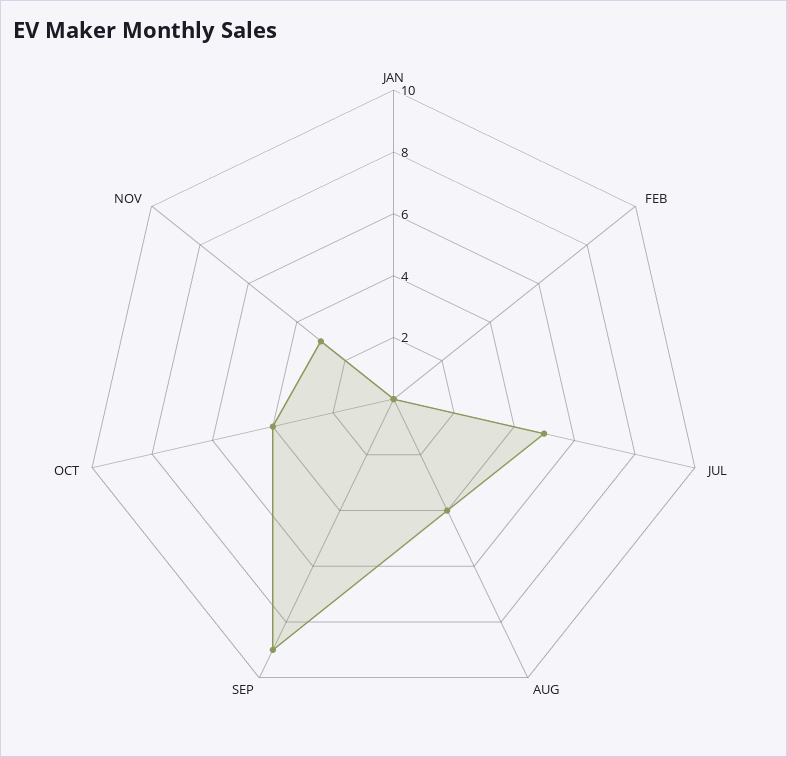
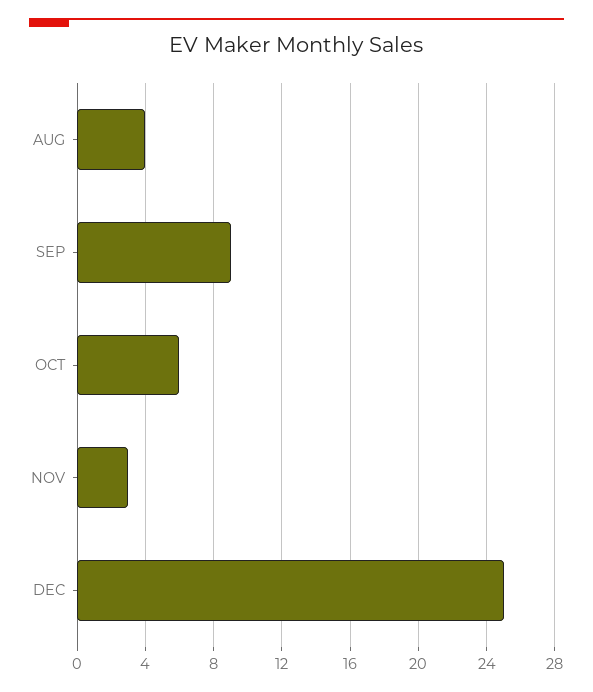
JAN: 0 -> none
FEB: 0 -> none
JUL: 5 -> none
OCT: 4 -> 6
DEC: none -> 25

